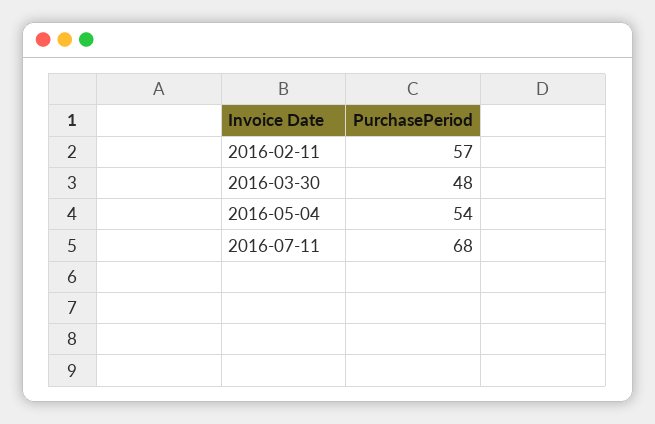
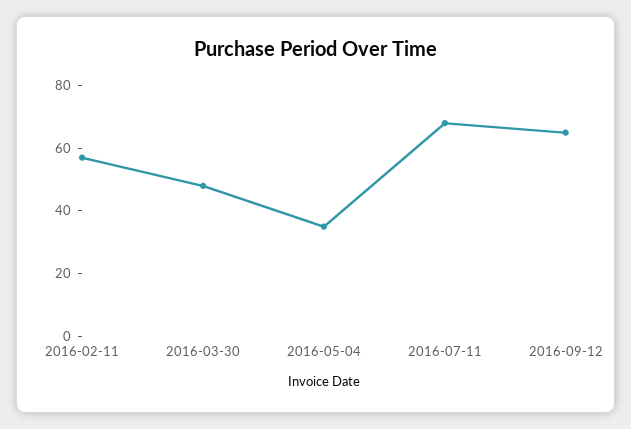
2016-05-04: 54 -> 35
2016-09-12: none -> 65

